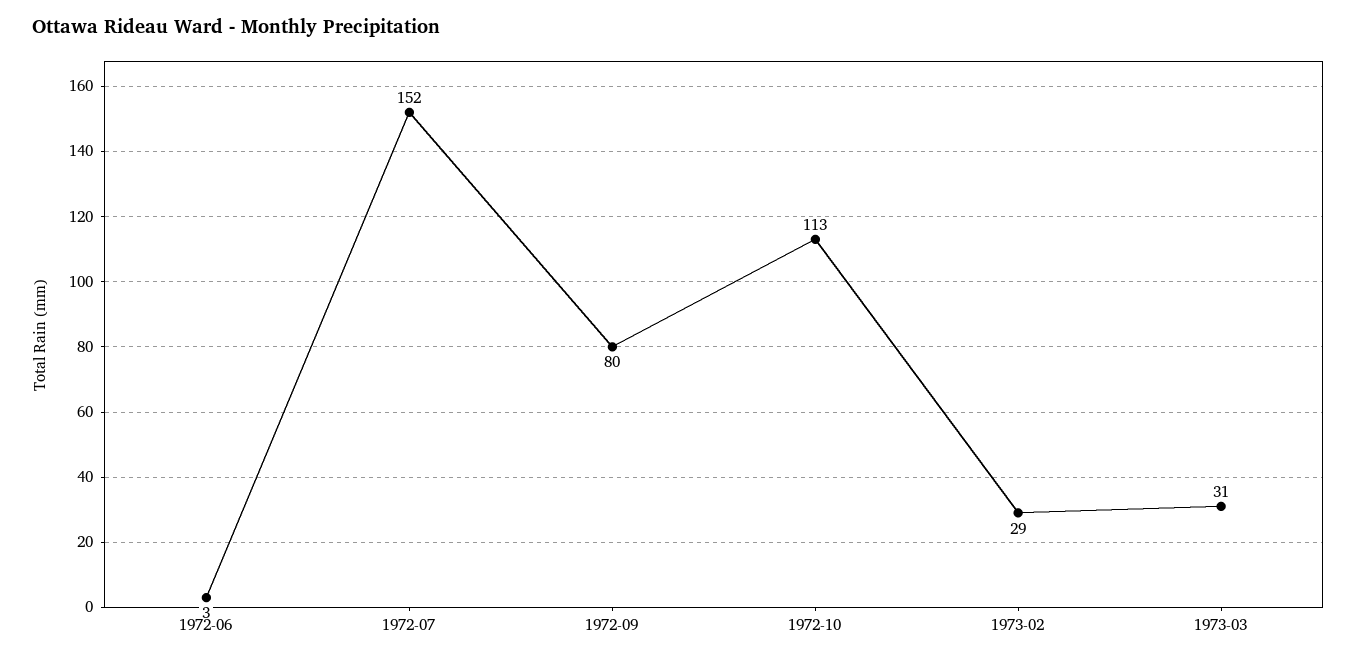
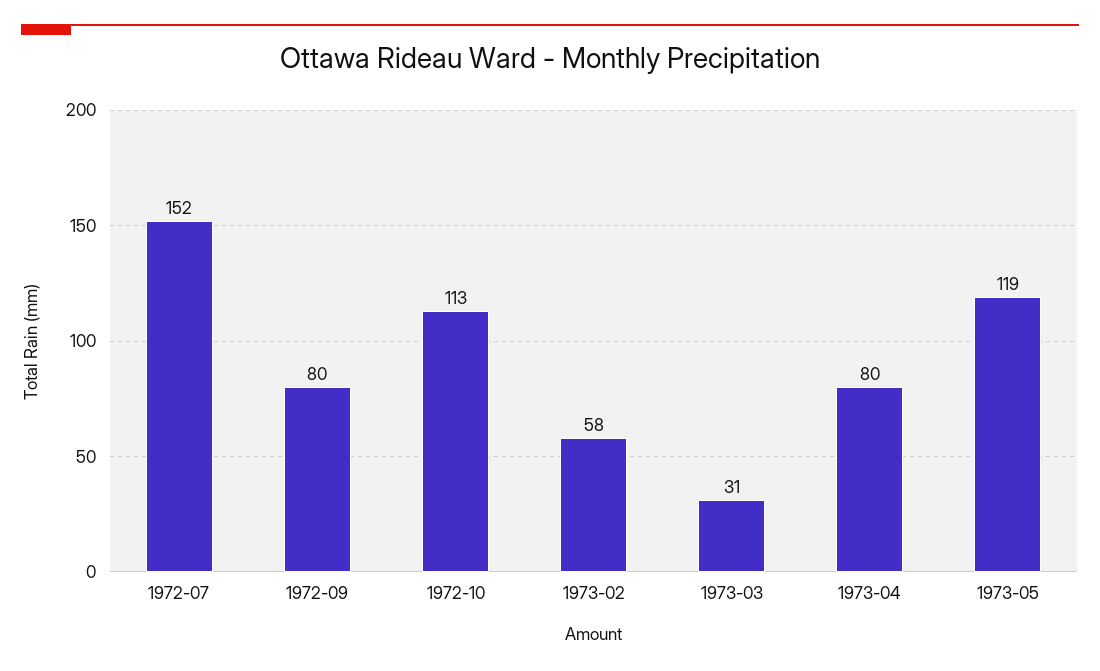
1972-06: 3 -> none
1973-02: 29 -> 58
1973-04: none -> 80
1973-05: none -> 119

